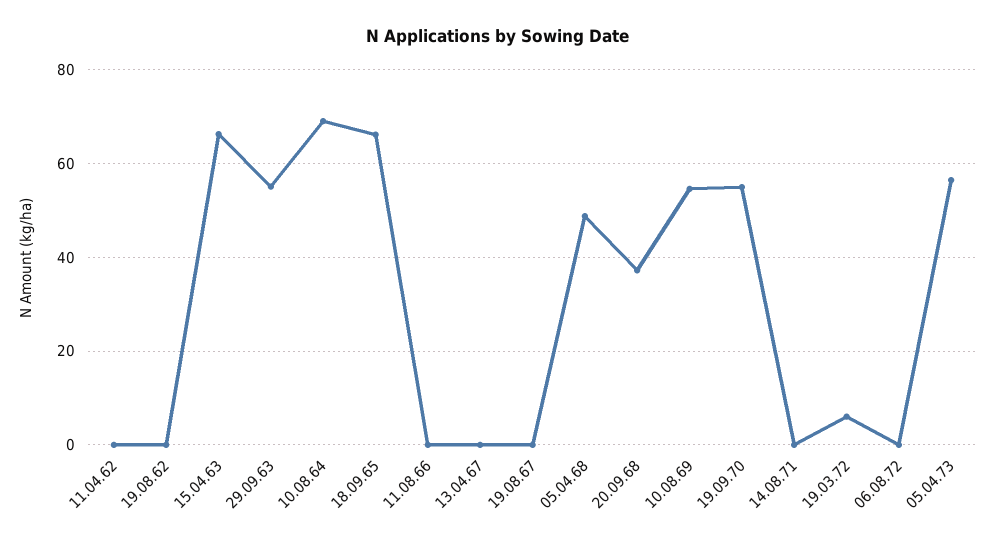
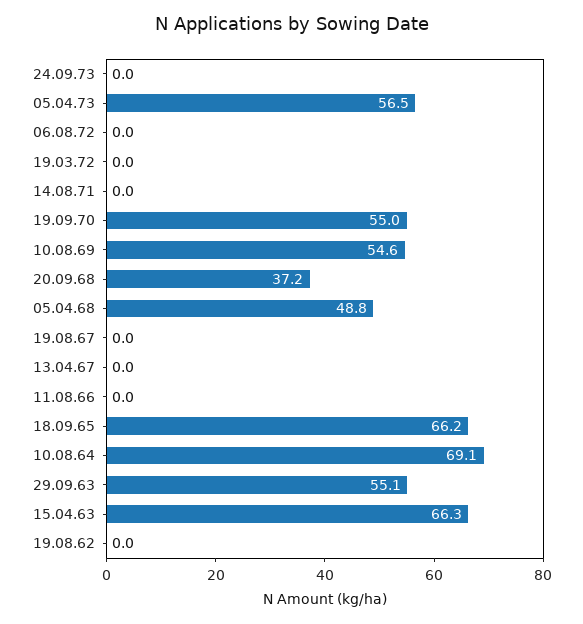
11.04.62: 0 -> none
19.03.72: 6 -> 0
24.09.73: none -> 0

